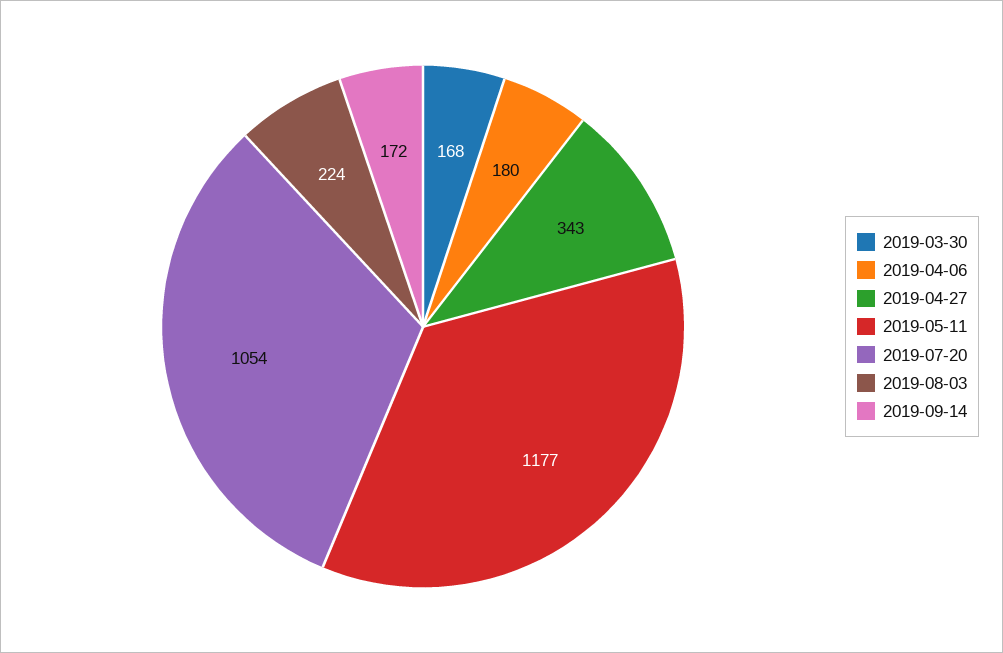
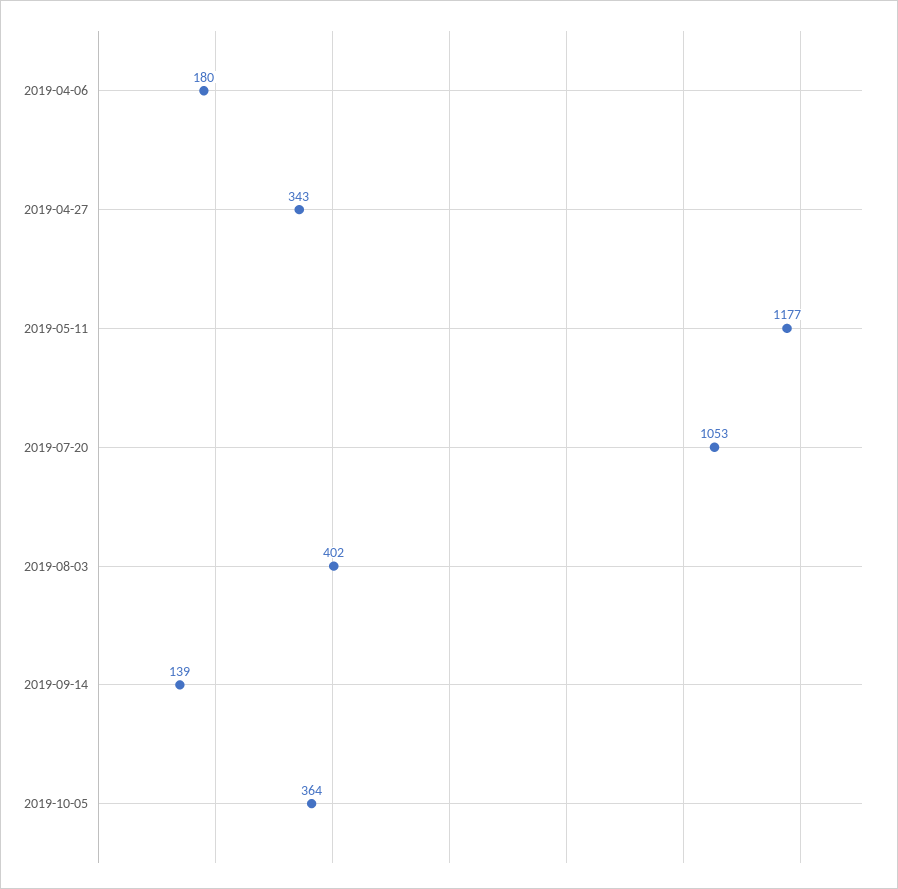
2019-03-30: 168 -> none
2019-07-20: 1054 -> 1053
2019-08-03: 224 -> 402
2019-09-14: 172 -> 139
2019-10-05: none -> 364

